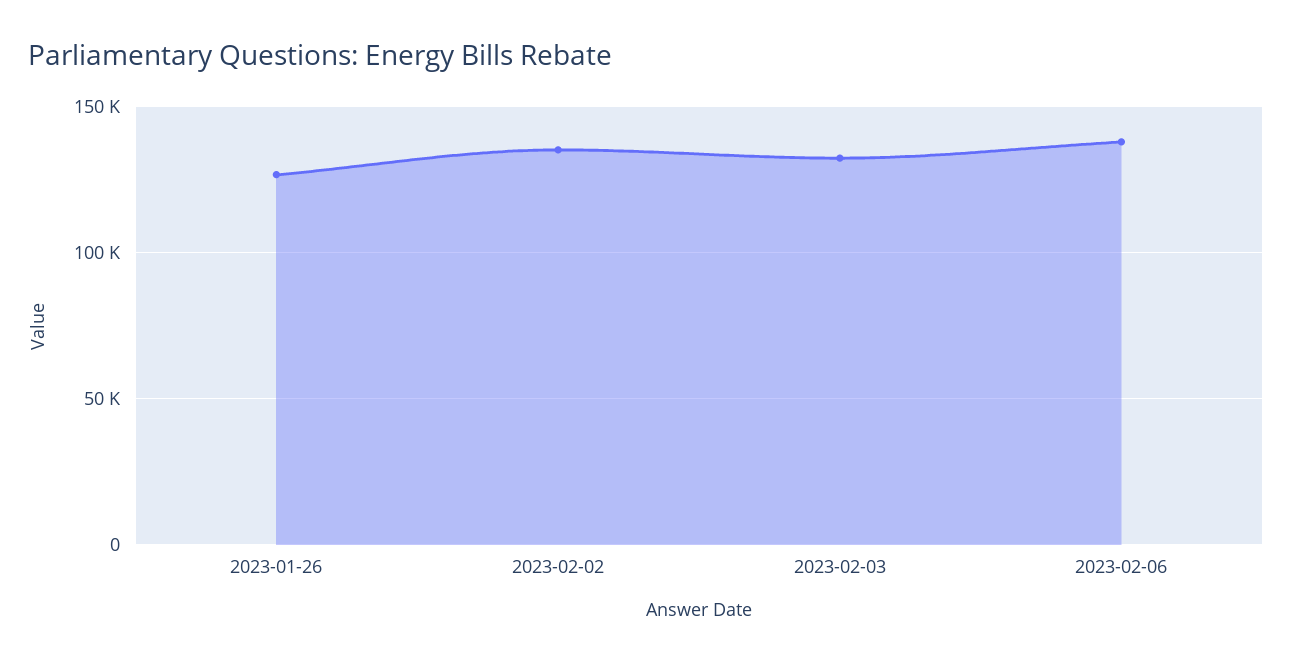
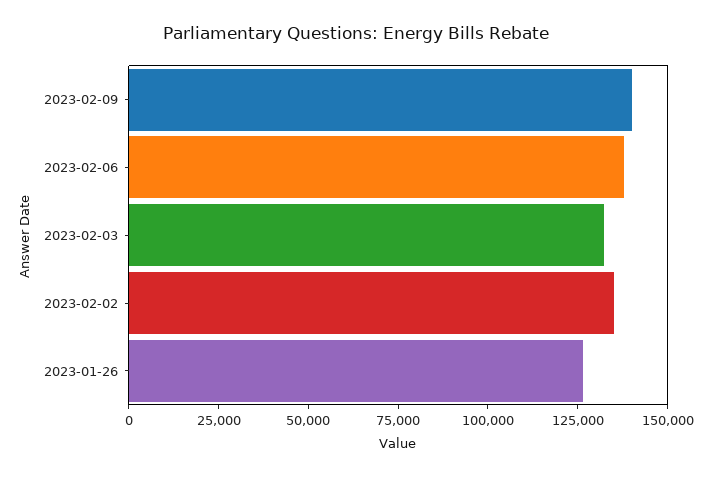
2023-02-09: none -> 140000

